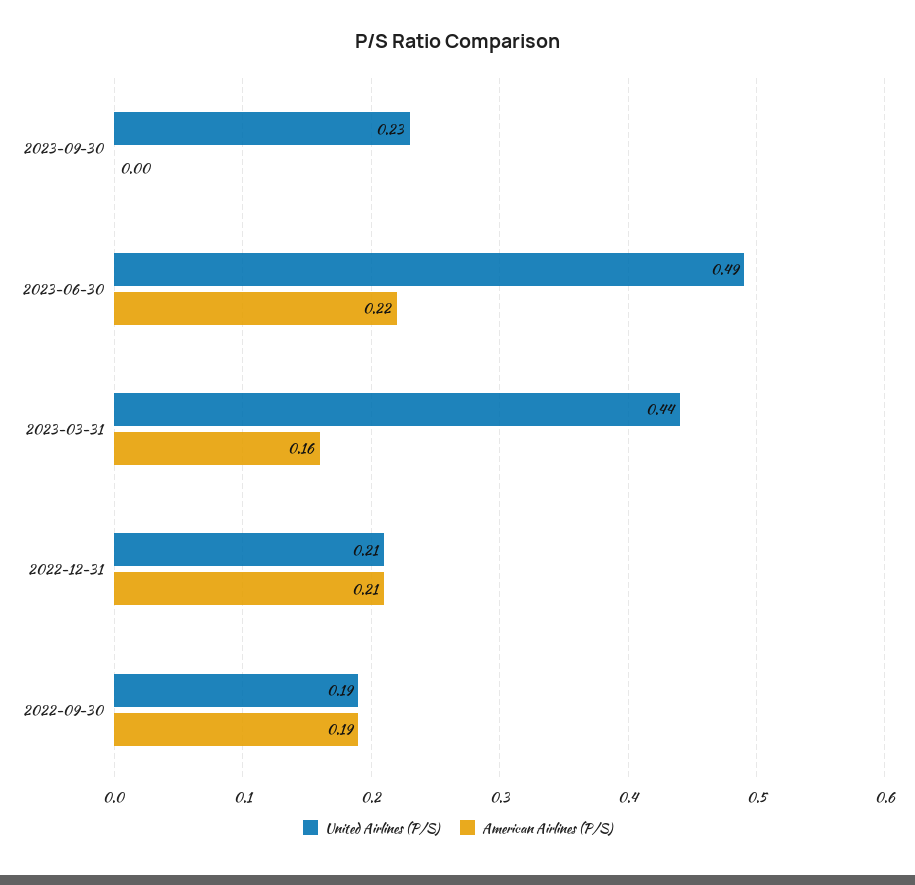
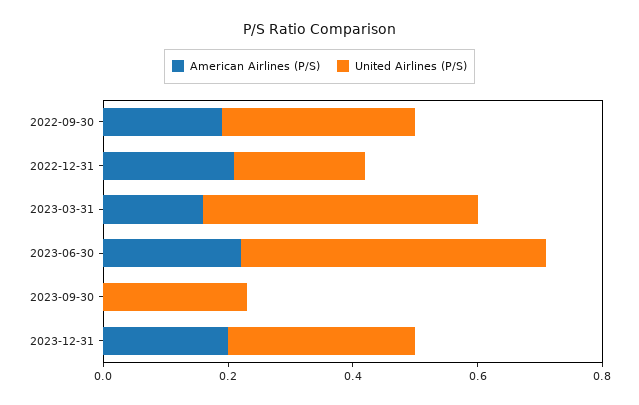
United Airlines (P/S), 2022-09-30: 0.19 -> 0.3
American Airlines (P/S), 2023-12-31: none -> 0.2
United Airlines (P/S), 2023-12-31: none -> 0.3

